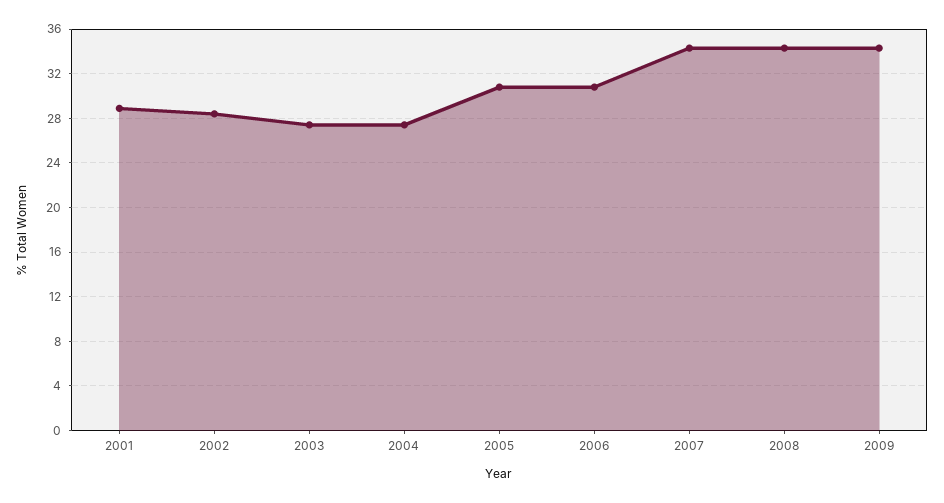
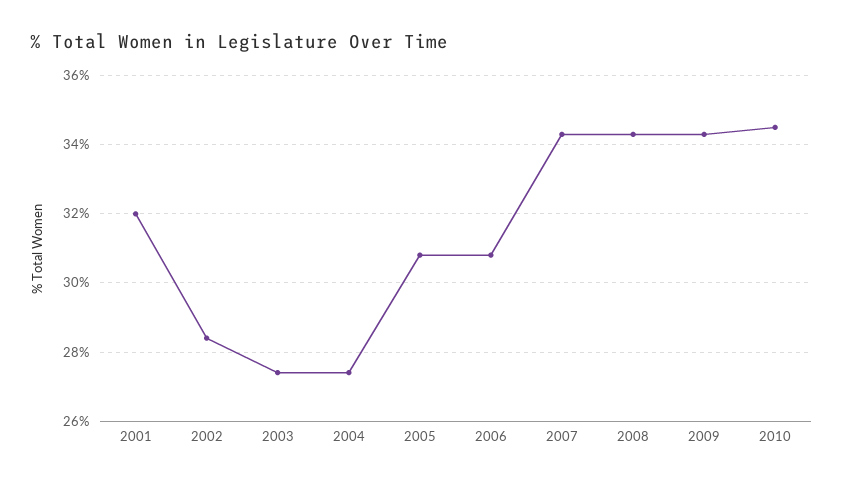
2001: 29 -> 32
2010: none -> 34.5

